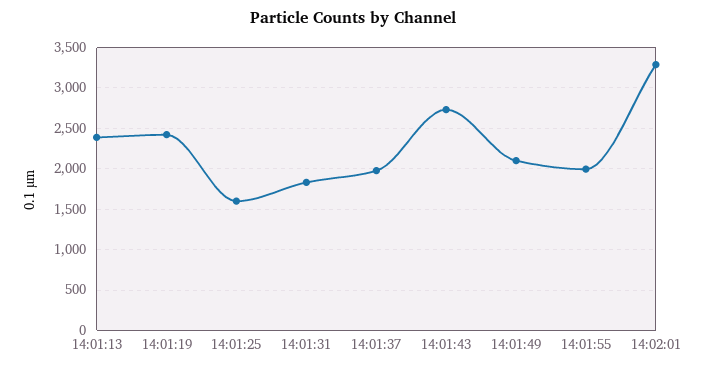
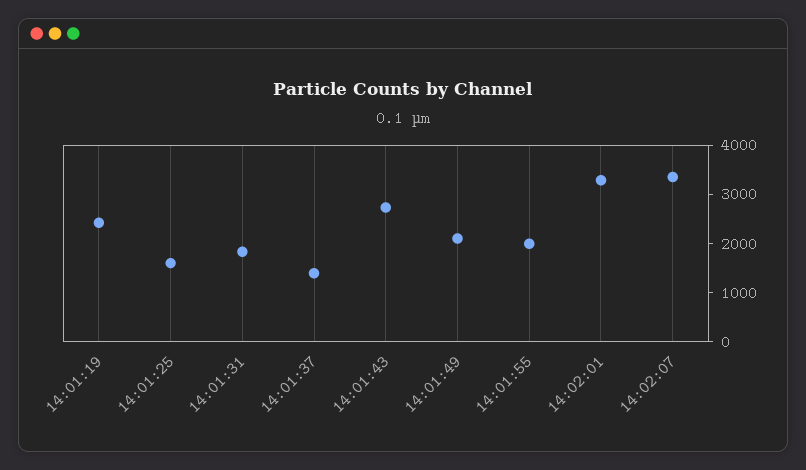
14:01:13: 2400 -> none
14:01:37: 2000 -> 1400
14:02:07: none -> 3400

